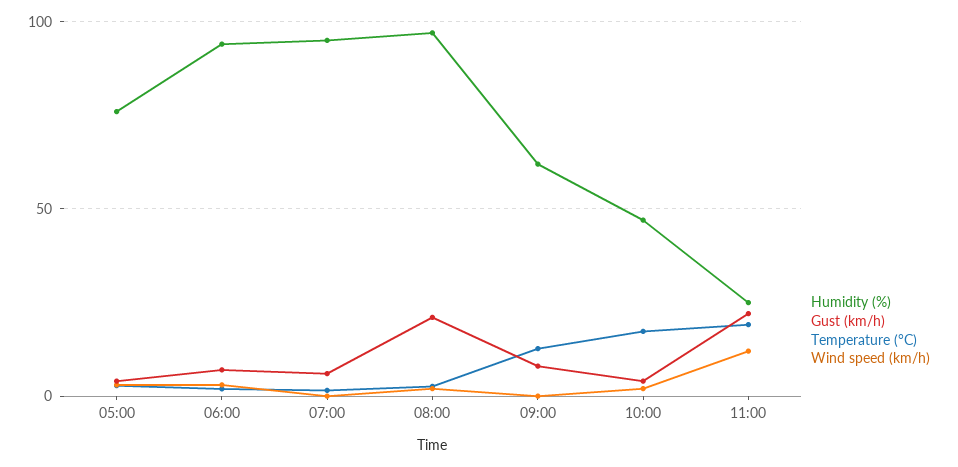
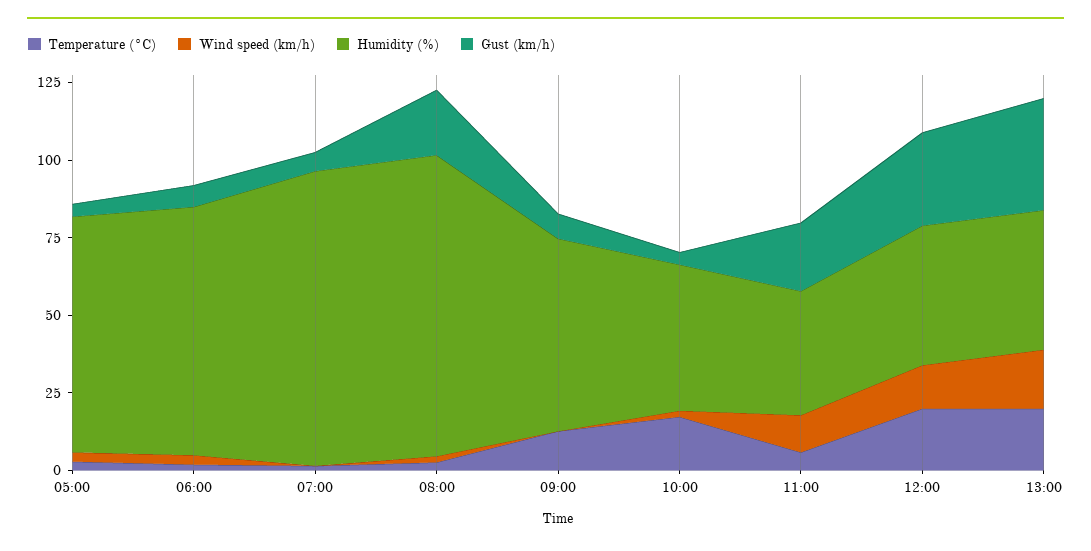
Humidity (%), 06:00: 95 -> 80
Humidity (%), 11:00: 25 -> 40
Temperature (°C), 11:00: 20 -> 5
Temperature (°C), 12:00: none -> 20
Wind speed (km/h), 12:00: none -> 15
Humidity (%), 12:00: none -> 45
Gust (km/h), 12:00: none -> 30
Temperature (°C), 13:00: none -> 20
Wind speed (km/h), 13:00: none -> 20
Humidity (%), 13:00: none -> 45
Gust (km/h), 13:00: none -> 35

